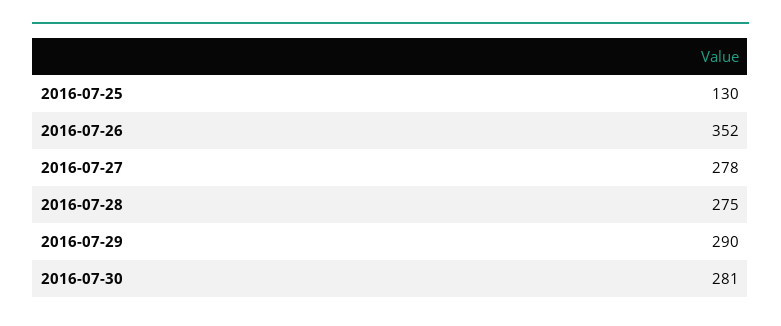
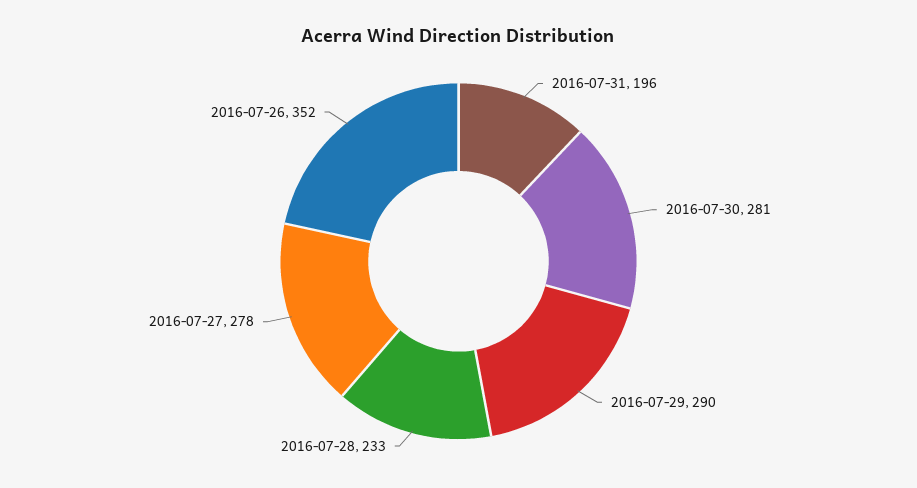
2016-07-25: 130 -> none
2016-07-28: 275 -> 233
2016-07-31: none -> 196

